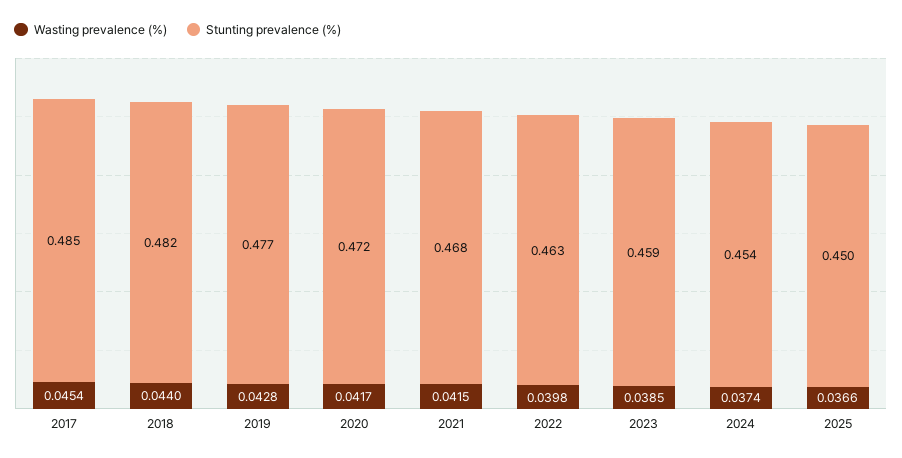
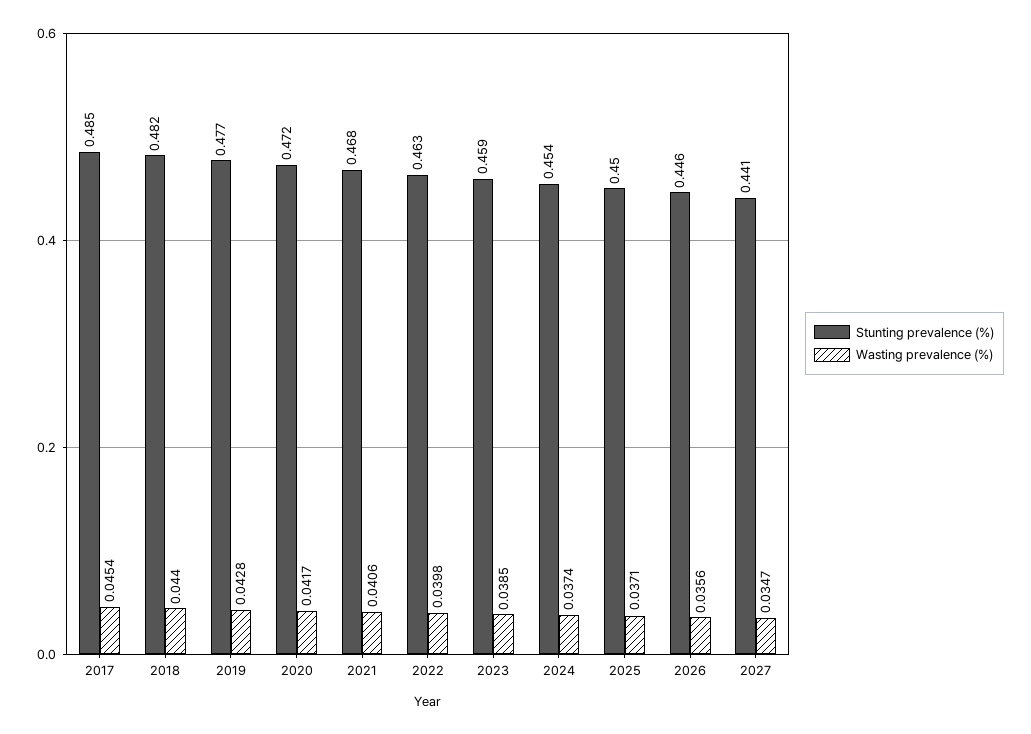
Wasting prevalence (%), 2021: 0.0415 -> 0.0406
Wasting prevalence (%), 2025: 0.0366 -> 0.0371
Stunting prevalence (%), 2026: none -> 0.446
Wasting prevalence (%), 2026: none -> 0.0356
Stunting prevalence (%), 2027: none -> 0.441
Wasting prevalence (%), 2027: none -> 0.0347

